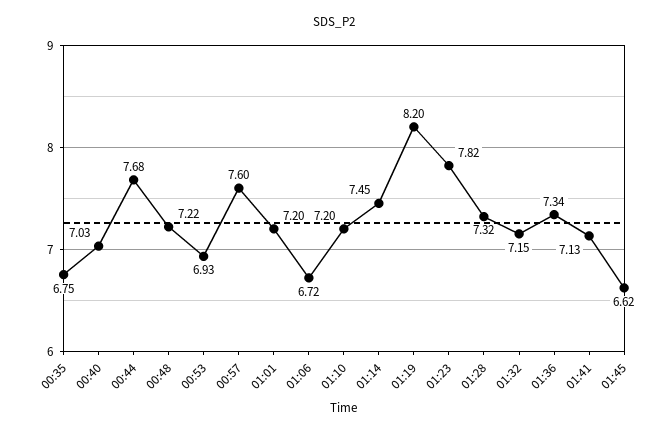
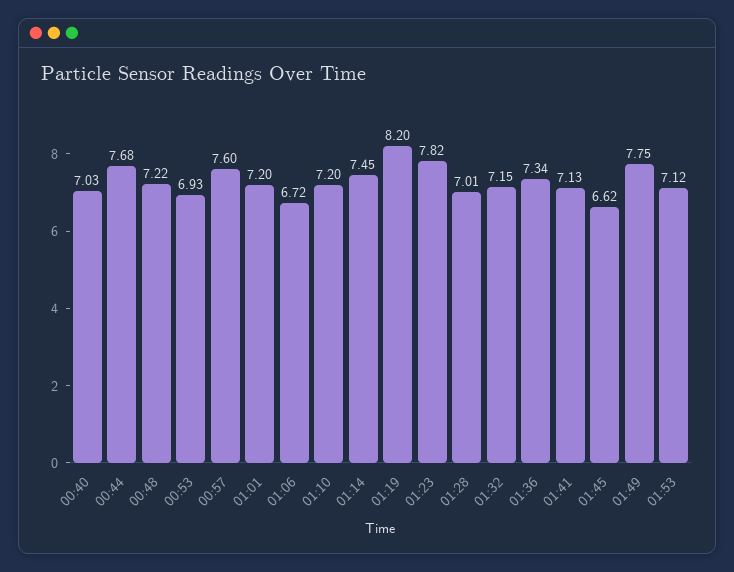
00:35: 6.75 -> none
01:28: 7.32 -> 7.01
01:49: none -> 7.75
01:53: none -> 7.12

